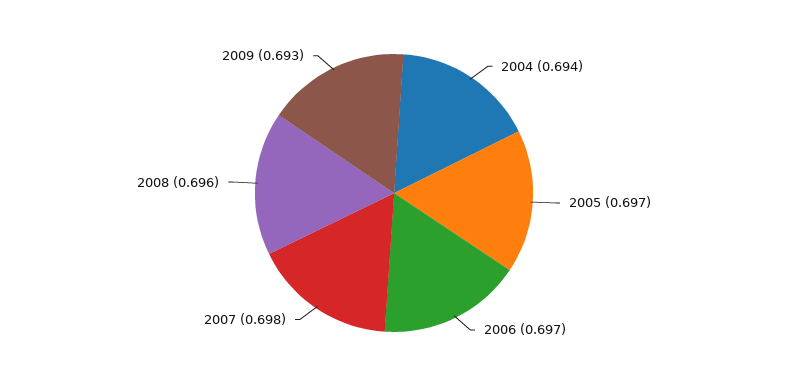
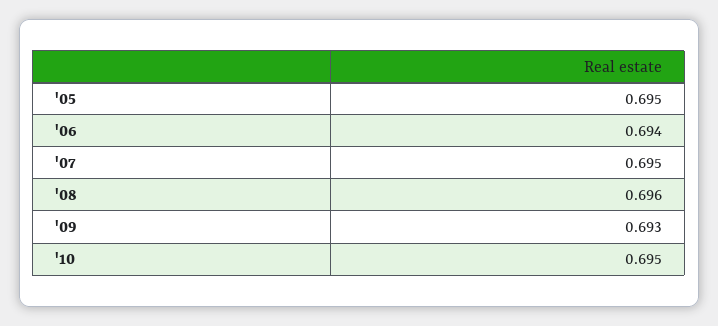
2004: 0.694 -> none
2005: 0.697 -> 0.695
2006: 0.697 -> 0.694
2007: 0.698 -> 0.695
'10: none -> 0.695

